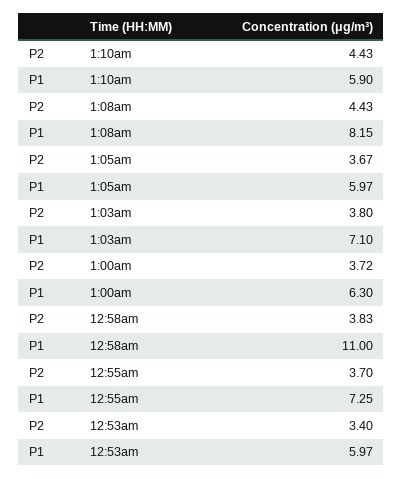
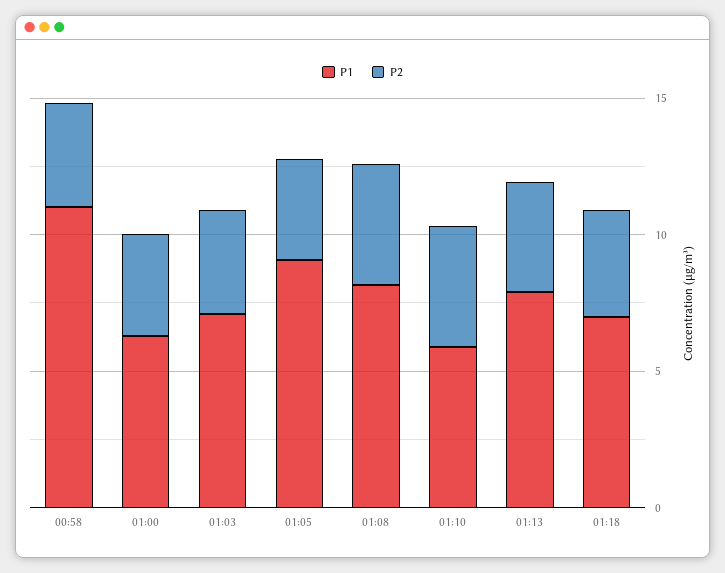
P1, 1:05am: 5.97 -> 9
P2, 12:55am: 3.7 -> none
P1, 12:55am: 7.25 -> none
P2, 12:53am: 3.4 -> none
P1, 12:53am: 5.97 -> none
P1, 01:13: none -> 8
P2, 01:13: none -> 4
P1, 01:18: none -> 7
P2, 01:18: none -> 4

